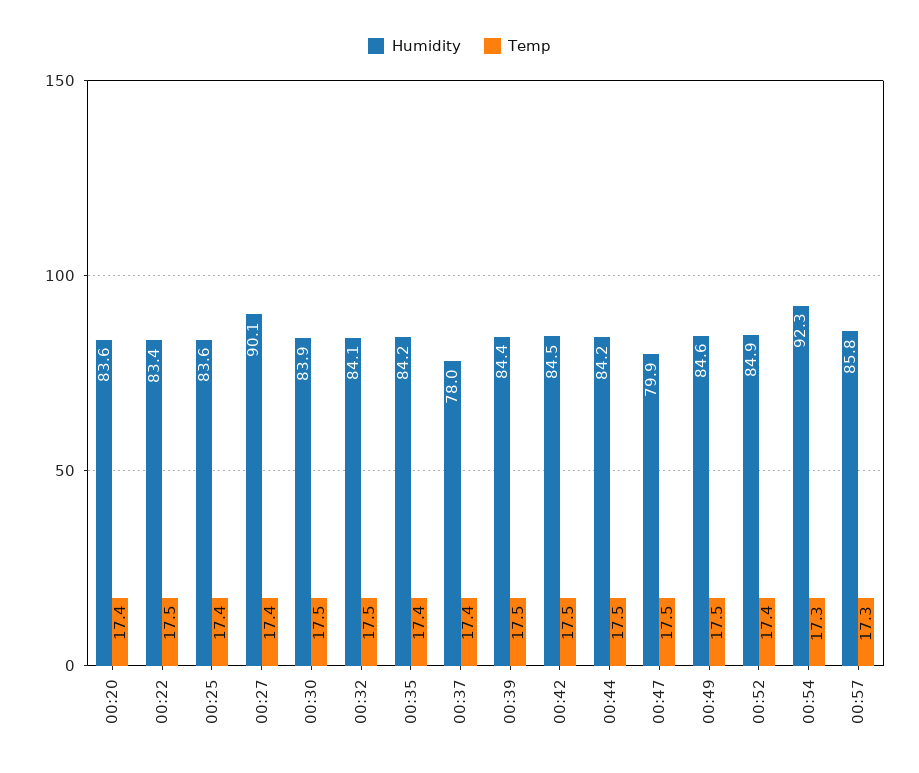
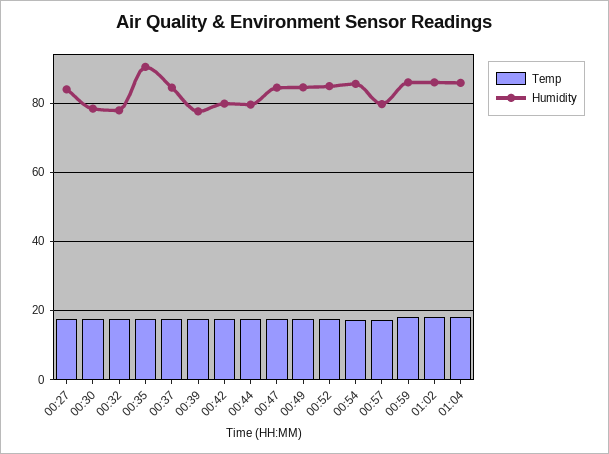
Humidity, 00:20: 83.6 -> none
Temp, 00:20: 17.4 -> none
Humidity, 00:22: 83.4 -> none
Temp, 00:22: 17.5 -> none
Humidity, 00:25: 83.6 -> none
Temp, 00:25: 17.4 -> none
Humidity, 00:27: 90.1 -> 84
Humidity, 00:30: 83.9 -> 78
Humidity, 00:32: 84.1 -> 78
Humidity, 00:35: 84.2 -> 90
Humidity, 00:37: 78 -> 84
Humidity, 00:39: 84.4 -> 78
Humidity, 00:42: 84.5 -> 80
Humidity, 00:44: 84.2 -> 80
Humidity, 00:47: 79.9 -> 84
Humidity, 00:54: 92.3 -> 86
Humidity, 00:57: 85.8 -> 80
Temp, 00:59: none -> 18
Humidity, 00:59: none -> 86
Temp, 01:02: none -> 18
Humidity, 01:02: none -> 86
Temp, 01:04: none -> 18
Humidity, 01:04: none -> 86

